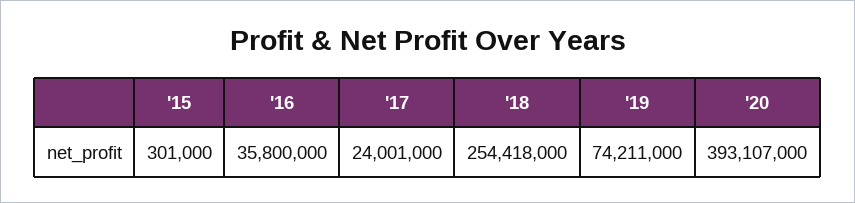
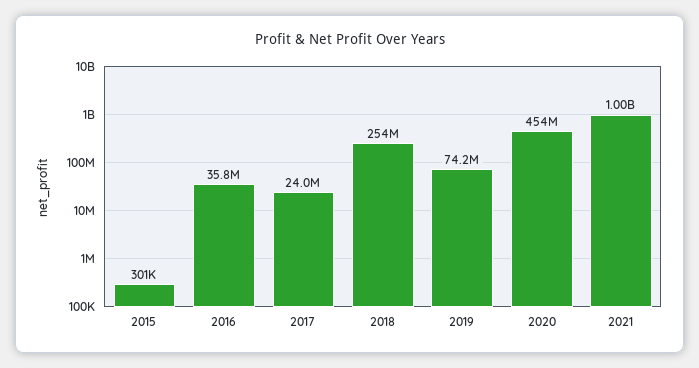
'20: 393107000 -> 454000000
2021: none -> 1000000000

